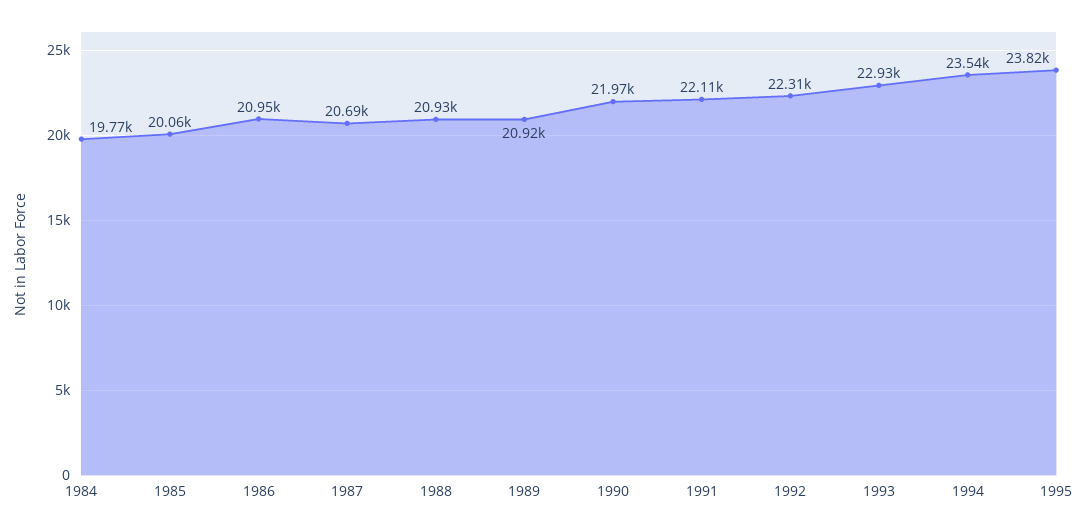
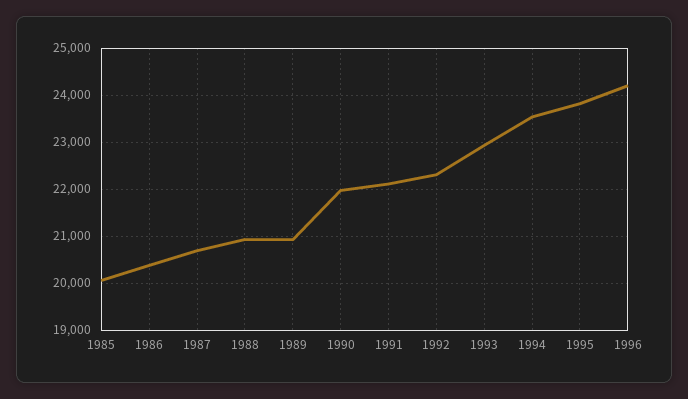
1984: 19770 -> none
1986: 20950 -> 20400
1996: none -> 24200

